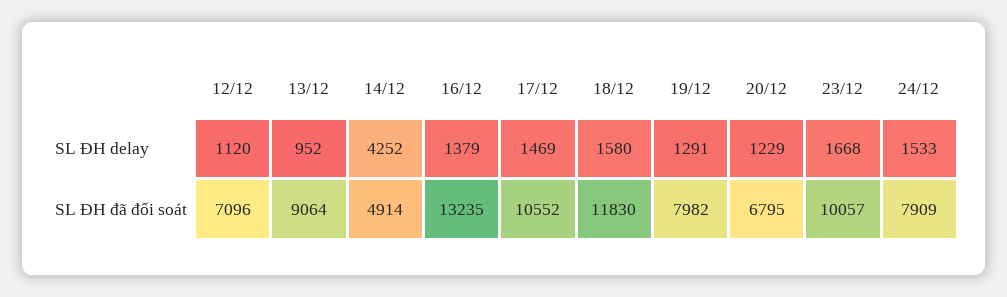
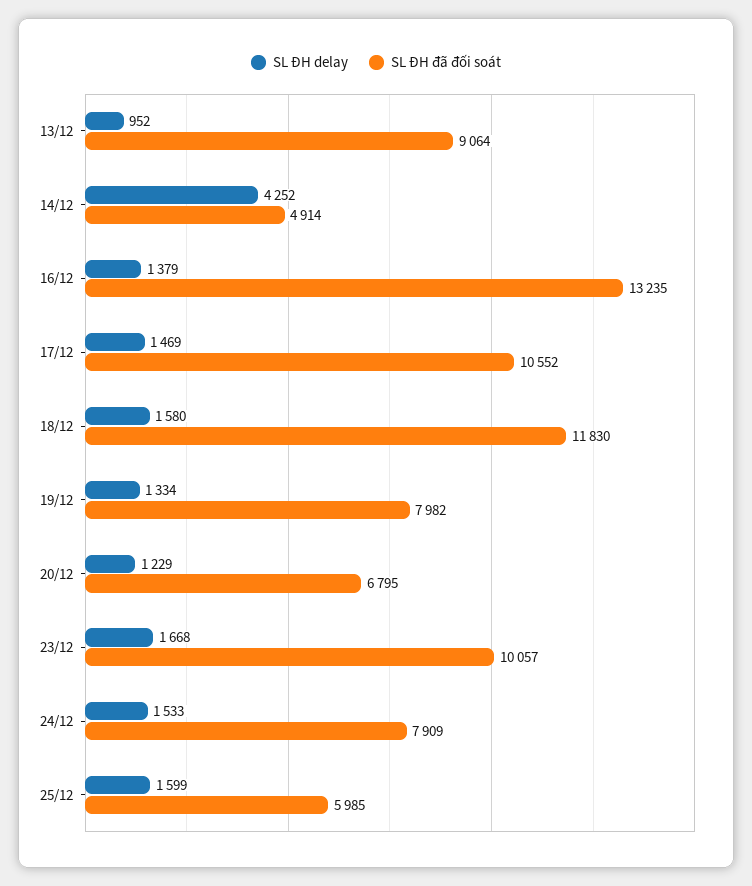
SL ĐH delay, 12/12: 1120 -> none
SL ĐH delay, 19/12: 1291 -> 1334
SL ĐH đã đối soát, 12/12: 7096 -> none
SL ĐH delay, 25/12: none -> 1599
SL ĐH đã đối soát, 25/12: none -> 5985

